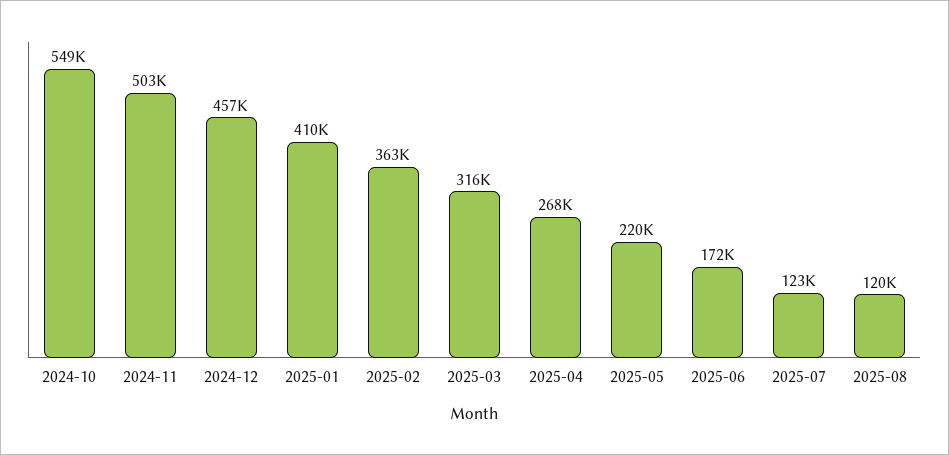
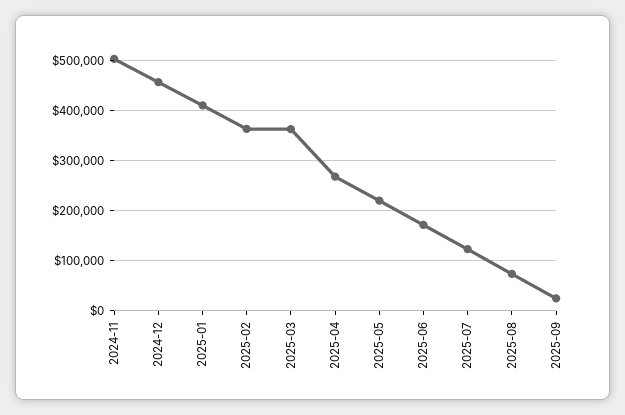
2024-10: 549000 -> none
2025-03: 316000 -> 360000
2025-08: 120000 -> 80000
2025-09: none -> 20000

